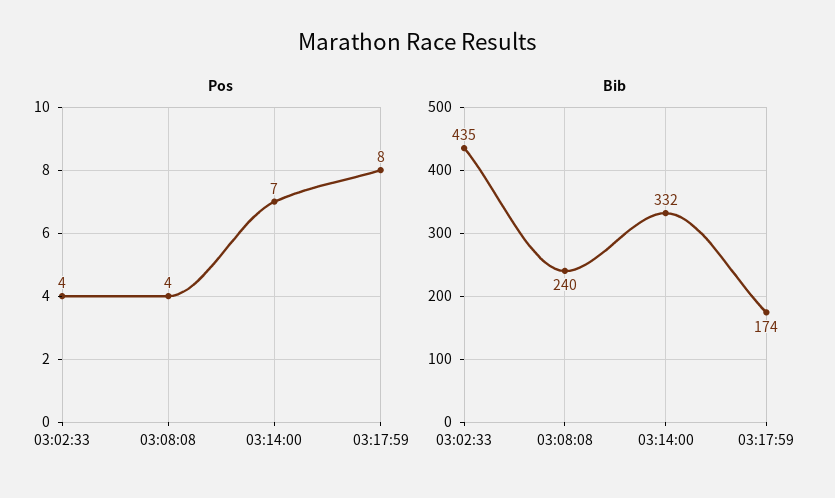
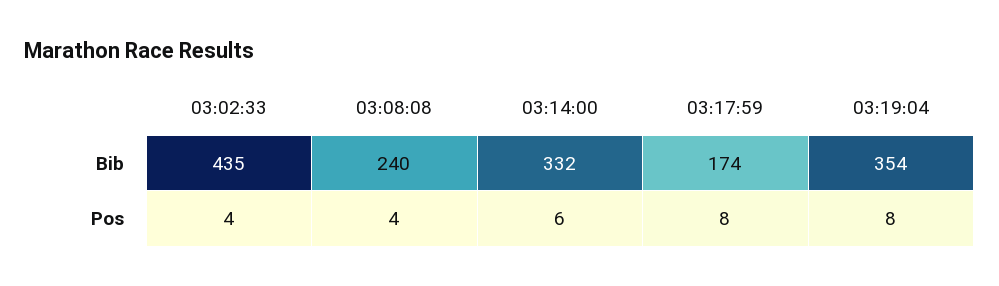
Pos, 03:14:00: 7 -> 6
Bib, 03:19:04: none -> 354
Pos, 03:19:04: none -> 8

